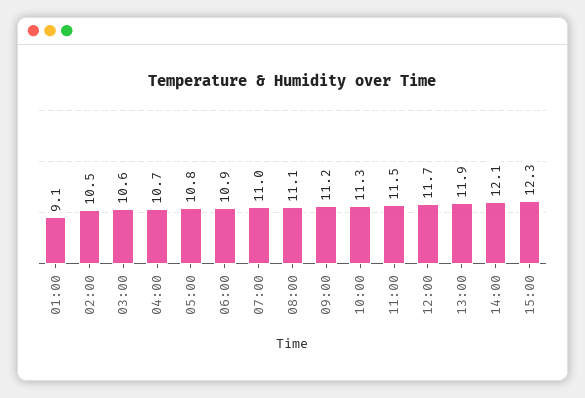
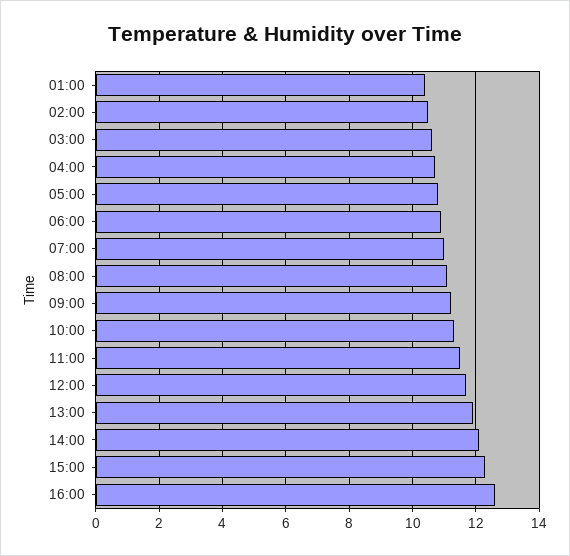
01:00: 9.1 -> 10.5
16:00: none -> 12.5

